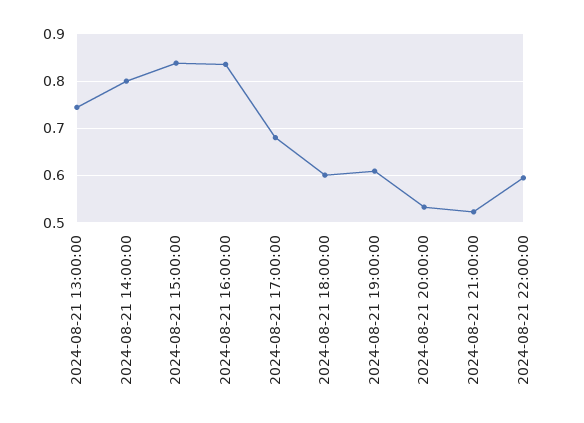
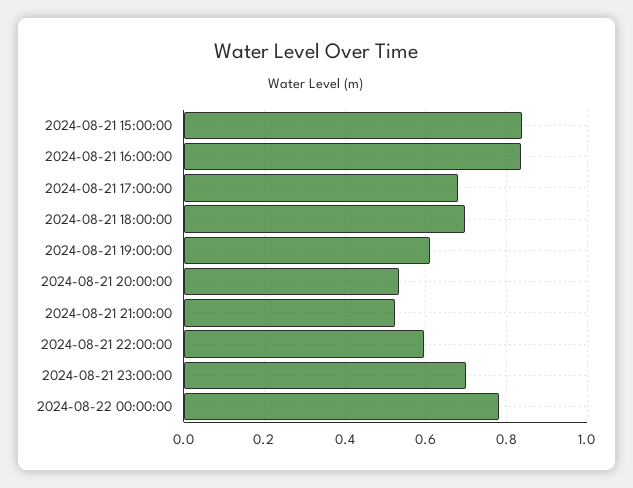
2024-08-21 13:00:00: 0.74 -> none
2024-08-21 14:00:00: 0.8 -> none
2024-08-21 18:00:00: 0.6 -> 0.7
2024-08-21 23:00:00: none -> 0.7
2024-08-22 00:00:00: none -> 0.78

